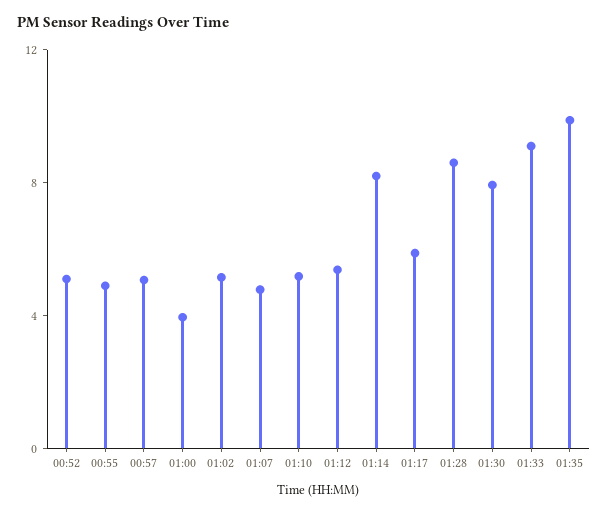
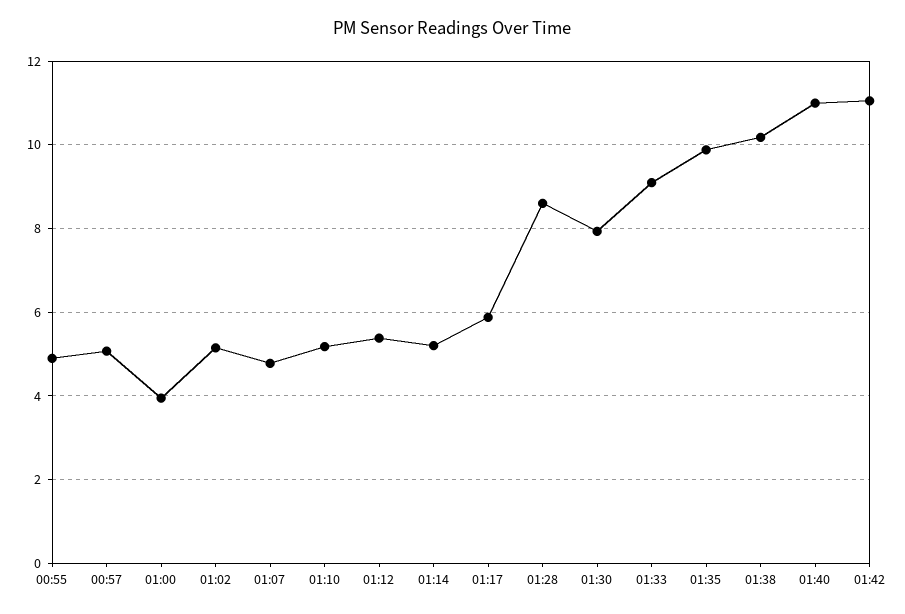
00:52: 5 -> none
01:14: 8 -> 5.2
01:38: none -> 10.2
01:40: none -> 11
01:42: none -> 11

